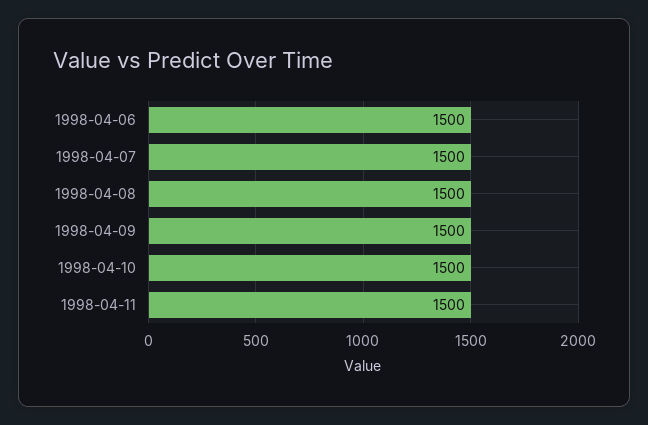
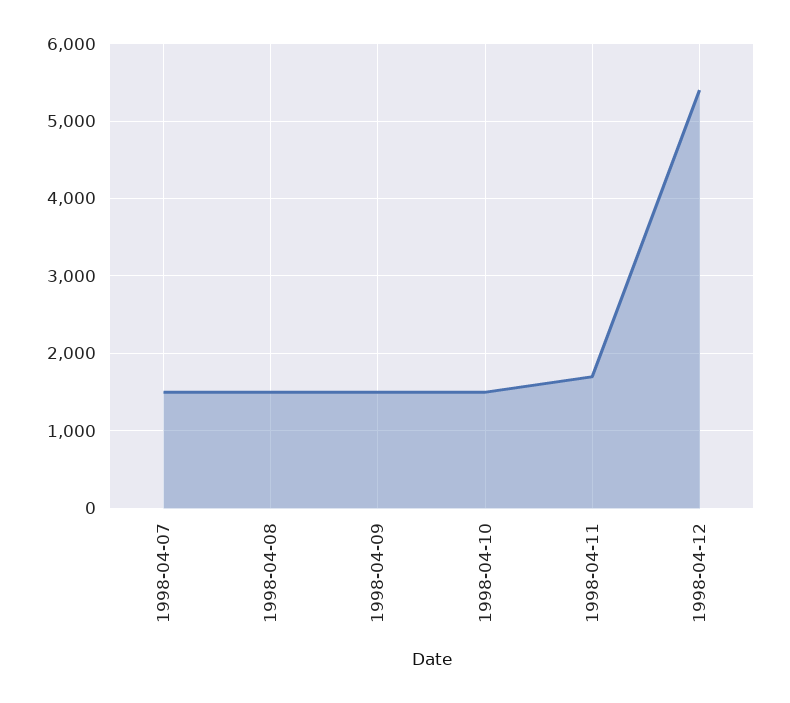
1998-04-06: 1500 -> none
1998-04-11: 1500 -> 1700
1998-04-12: none -> 5400

